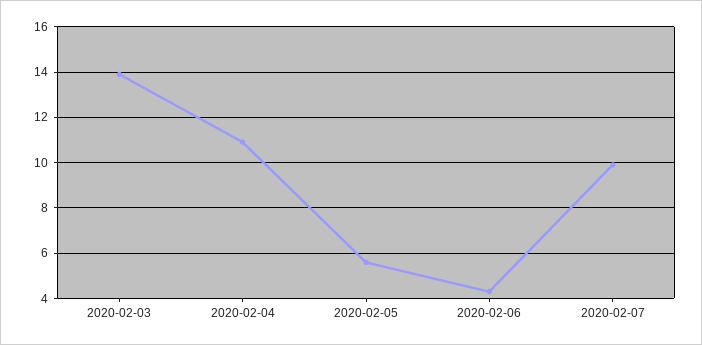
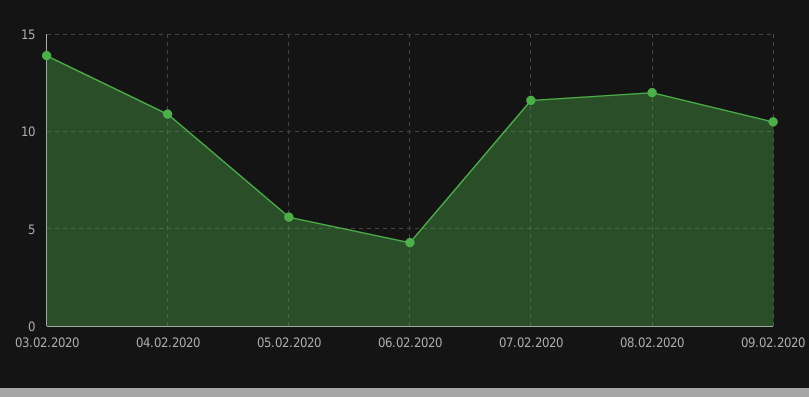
2020-02-07: 10 -> 11.5
08.02.2020: none -> 12
09.02.2020: none -> 10.5

